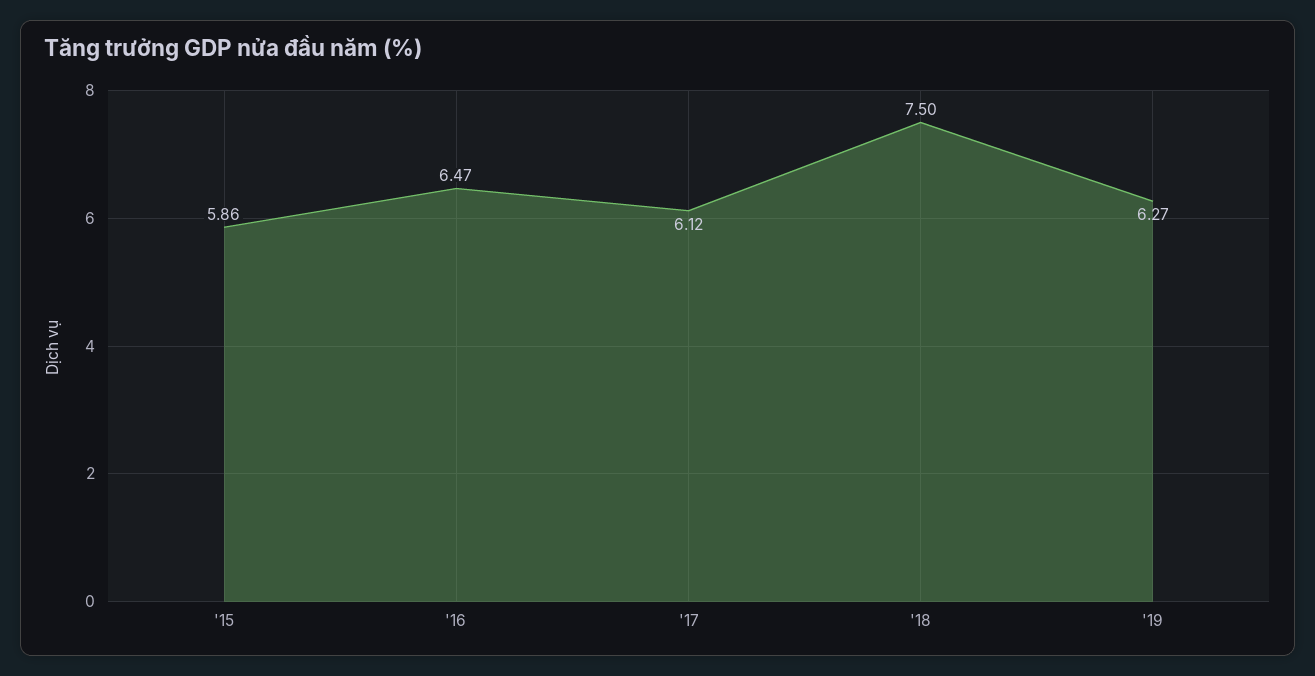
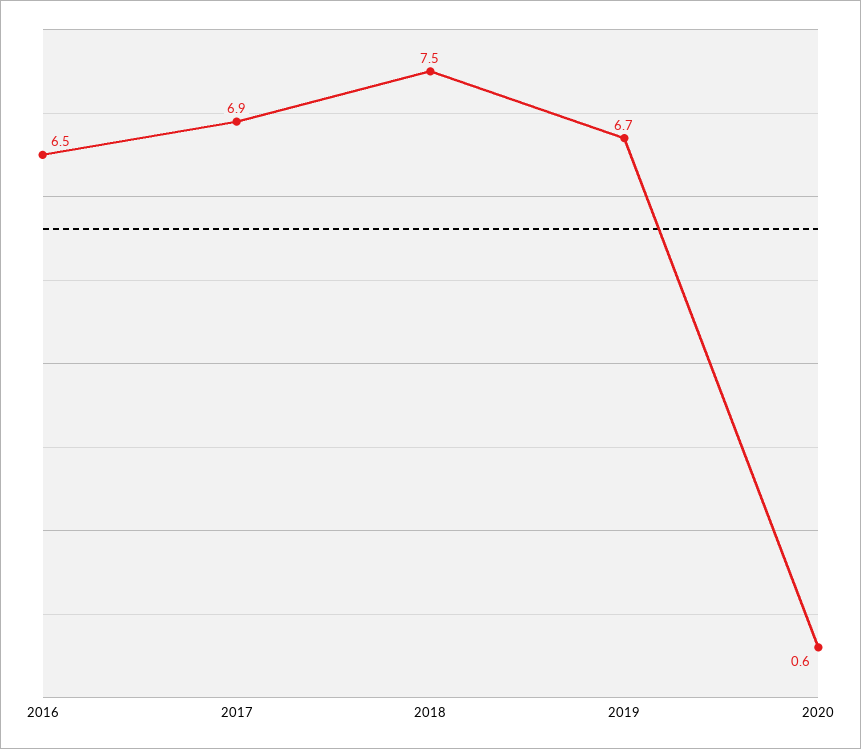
'15: 5.86 -> none
'17: 6.12 -> 6.9
'19: 6.27 -> 6.7
2020: none -> 0.6

